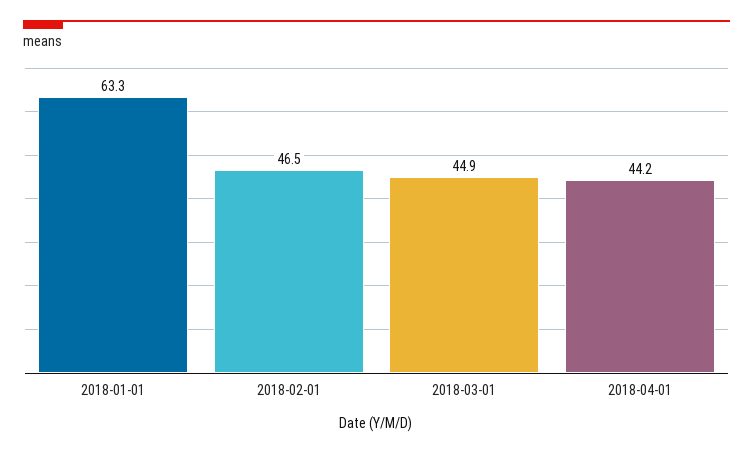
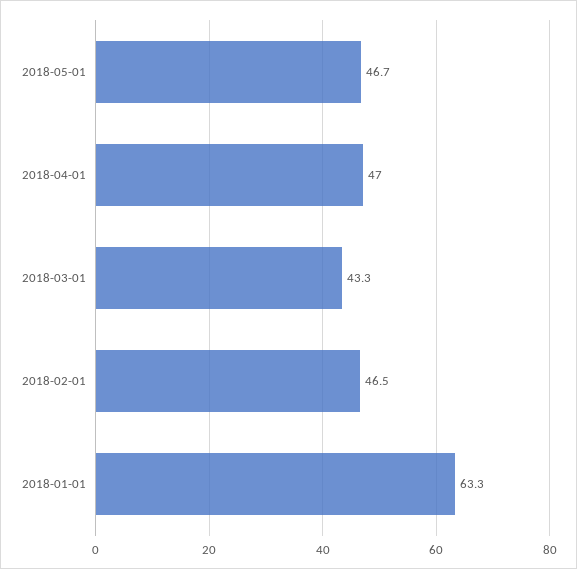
2018-03-01: 44.9 -> 43.3
2018-04-01: 44.2 -> 47
2018-05-01: none -> 46.7

